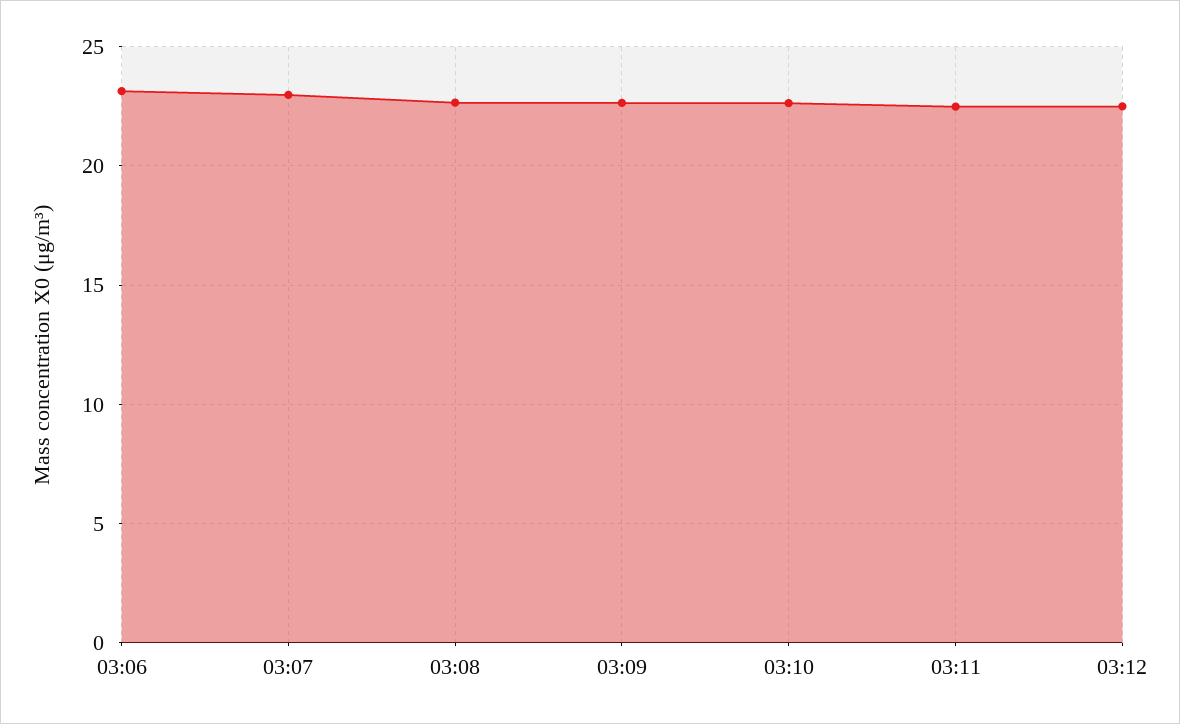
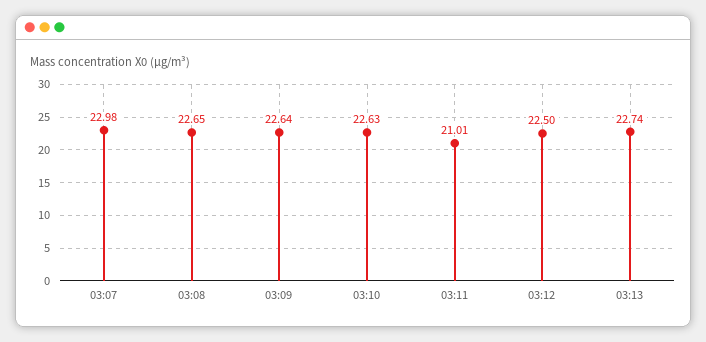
03:06: 23 -> none
03:11: 22.5 -> 21.01
03:13: none -> 22.74

